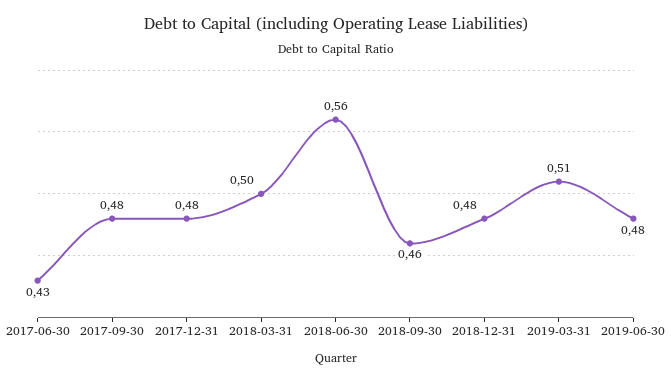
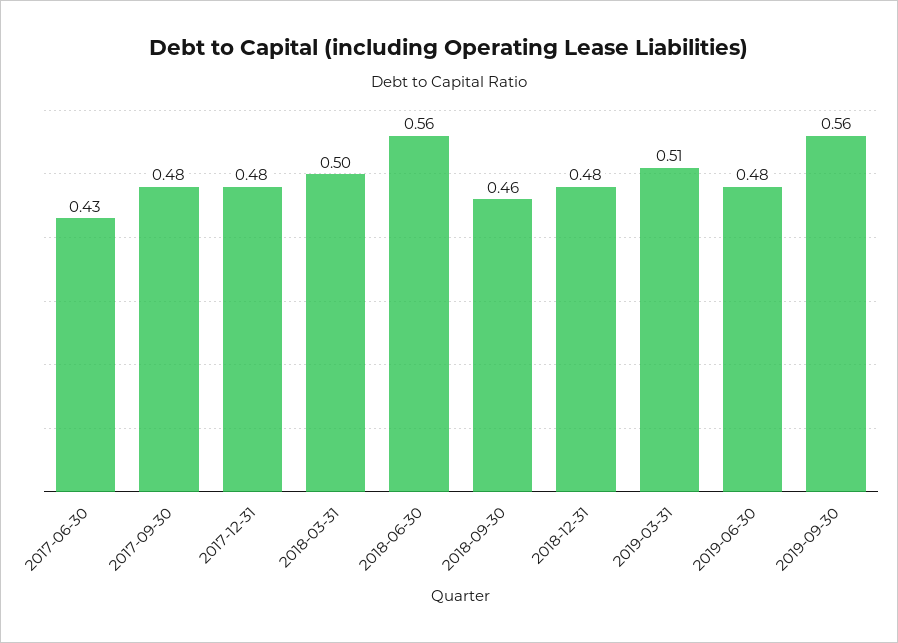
2019-09-30: none -> 0.56

